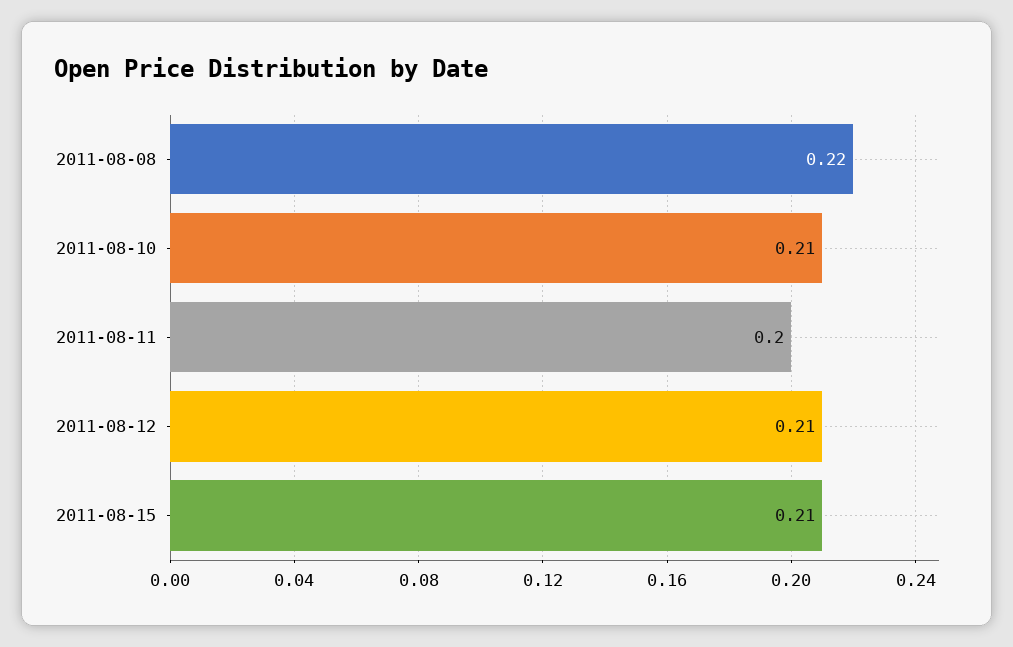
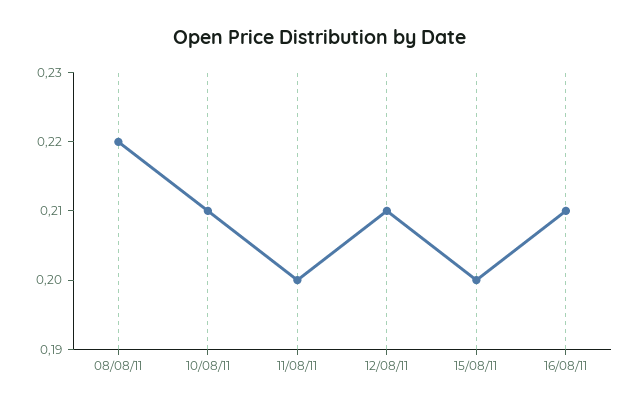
2011-08-15: 0.21 -> 0.2
16/08/11: none -> 0.21

